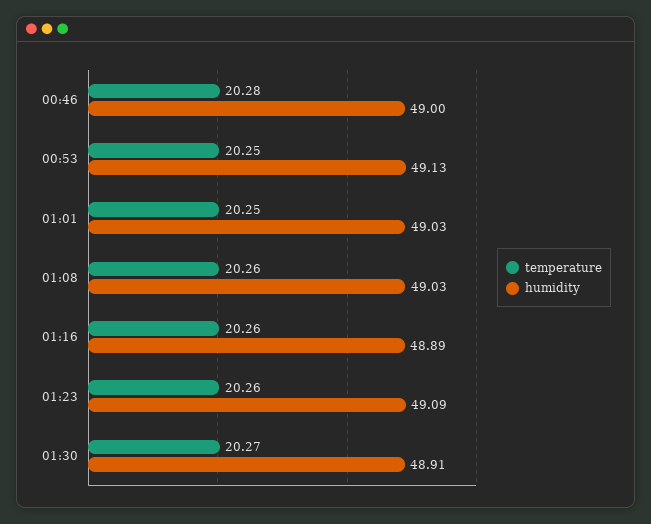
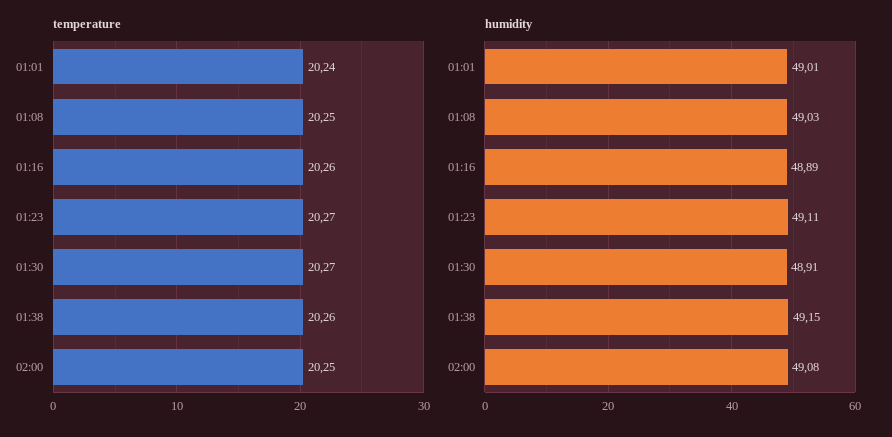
temperature, 00:46: 20.28 -> none
humidity, 00:46: 49 -> none
temperature, 00:53: 20.25 -> none
humidity, 00:53: 49.13 -> none
temperature, 01:01: 20.25 -> 20.24
humidity, 01:01: 49.03 -> 49.01
temperature, 01:08: 20.26 -> 20.25
temperature, 01:23: 20.26 -> 20.27
humidity, 01:23: 49.09 -> 49.11
temperature, 01:38: none -> 20.26
temperature, 02:00: none -> 20.25
humidity, 01:38: none -> 49.15
humidity, 02:00: none -> 49.08

